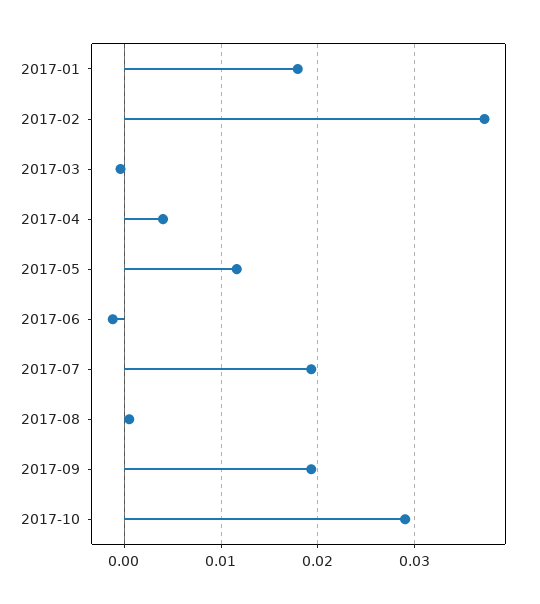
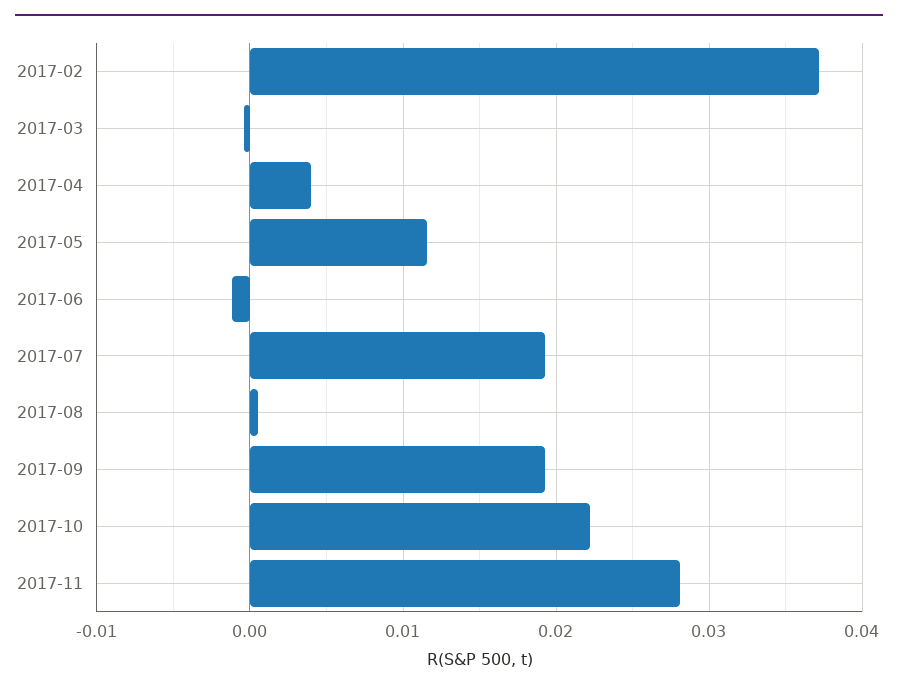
2017-01: 0.018 -> none
2017-10: 0.029 -> 0.022
2017-11: none -> 0.028

